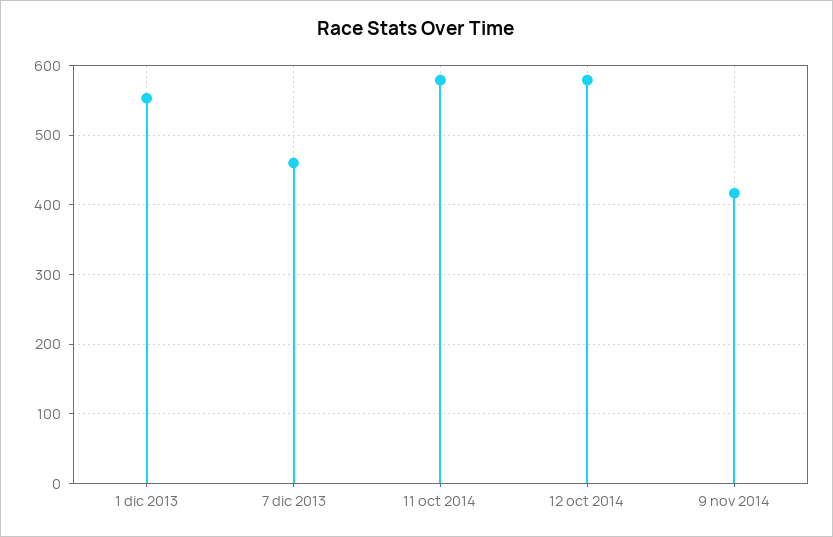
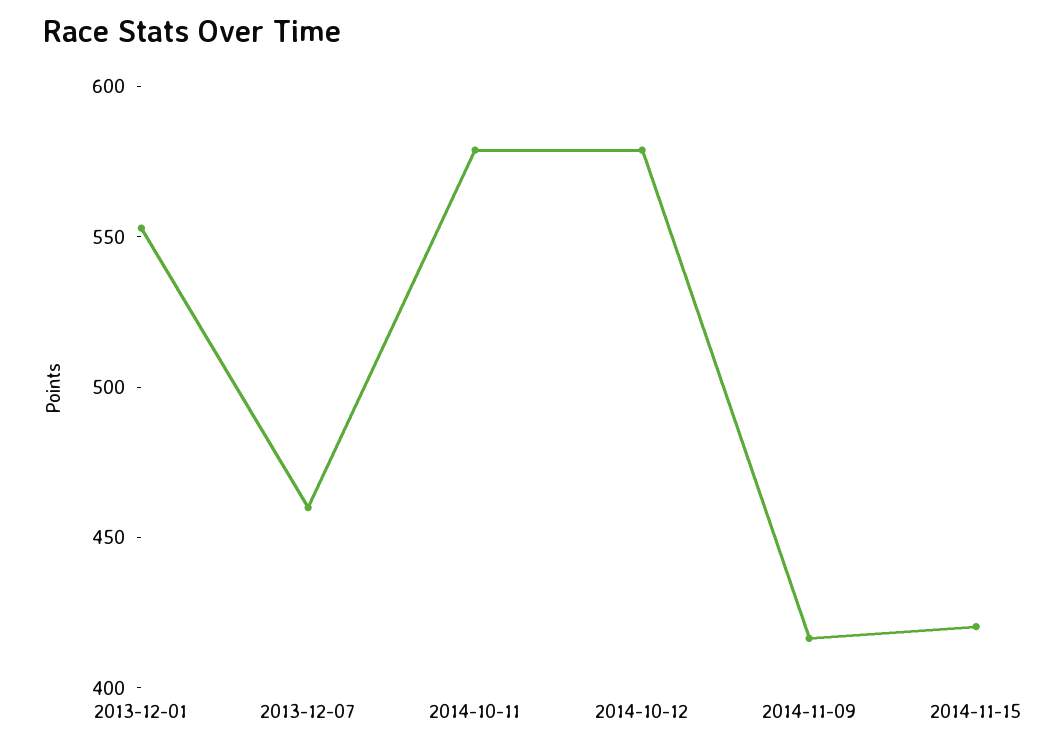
2014-11-15: none -> 420

